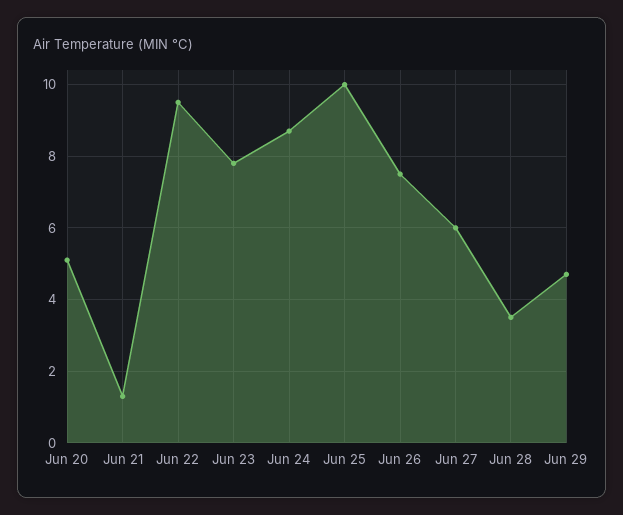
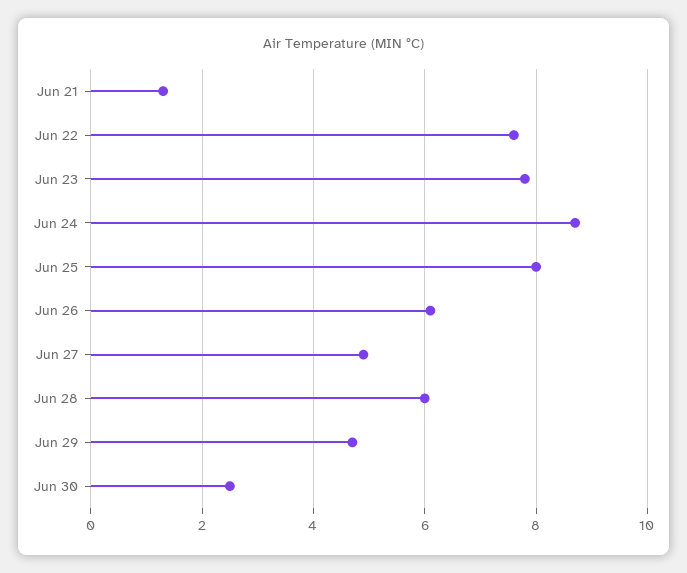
Jun 20: 5 -> none
Jun 22: 9.5 -> 7.5
Jun 25: 10 -> 8
Jun 26: 7.5 -> 6
Jun 27: 6 -> 5
Jun 28: 3.5 -> 6
Jun 30: none -> 2.5

